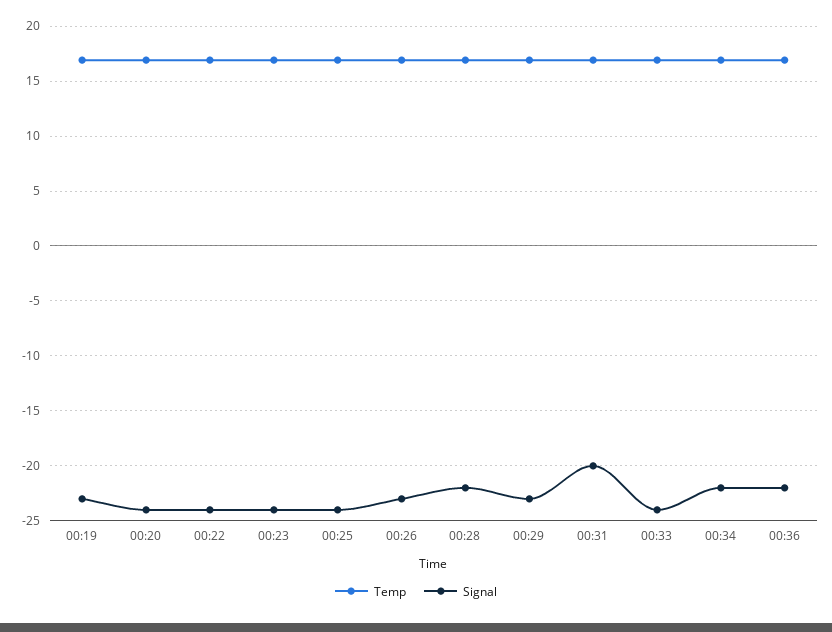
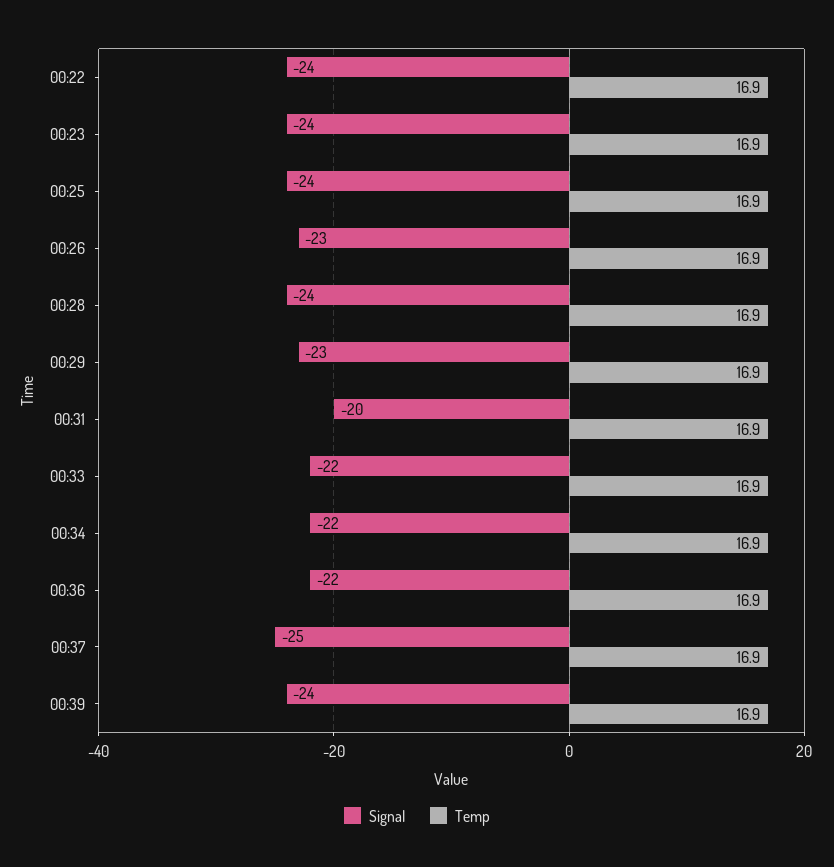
Temp, 00:19: 17 -> none
Signal, 00:19: -23 -> none
Temp, 00:20: 17 -> none
Signal, 00:20: -24 -> none
Signal, 00:28: -22 -> -24
Signal, 00:33: -24 -> -22
Signal, 00:37: none -> -25
Temp, 00:37: none -> 16.9
Signal, 00:39: none -> -24
Temp, 00:39: none -> 16.9

